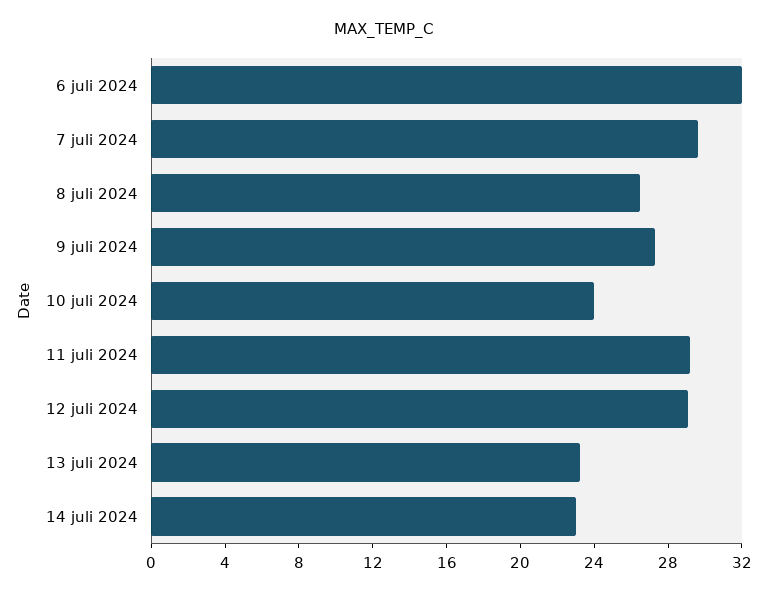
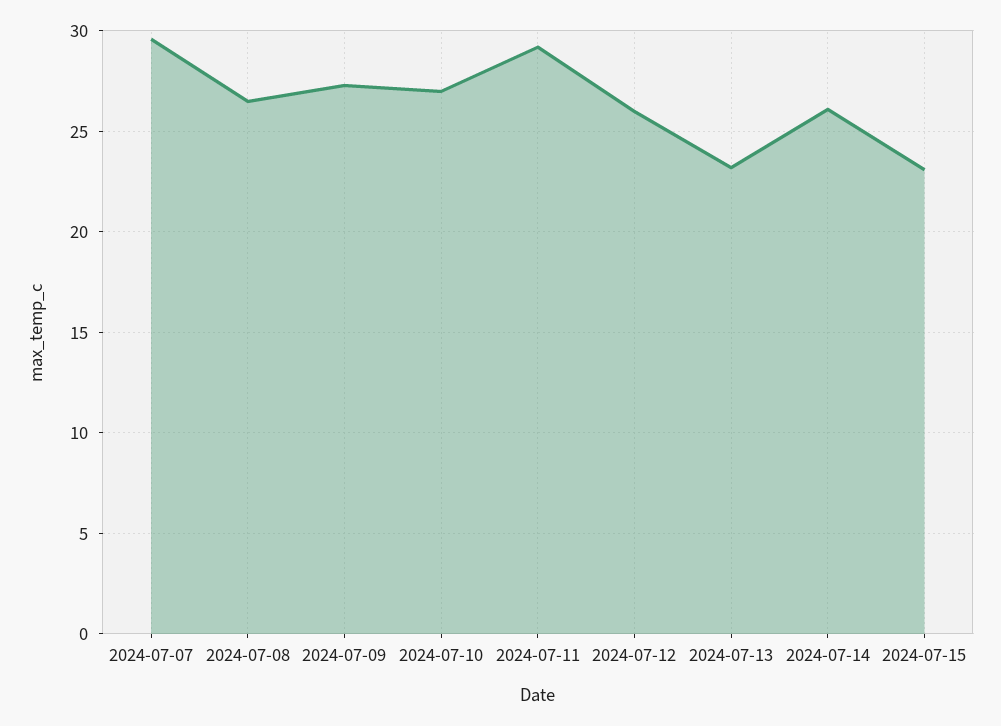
6 juli 2024: 32 -> none
10 juli 2024: 24 -> 27
12 juli 2024: 29 -> 26
14 juli 2024: 23 -> 26
2024-07-15: none -> 23

